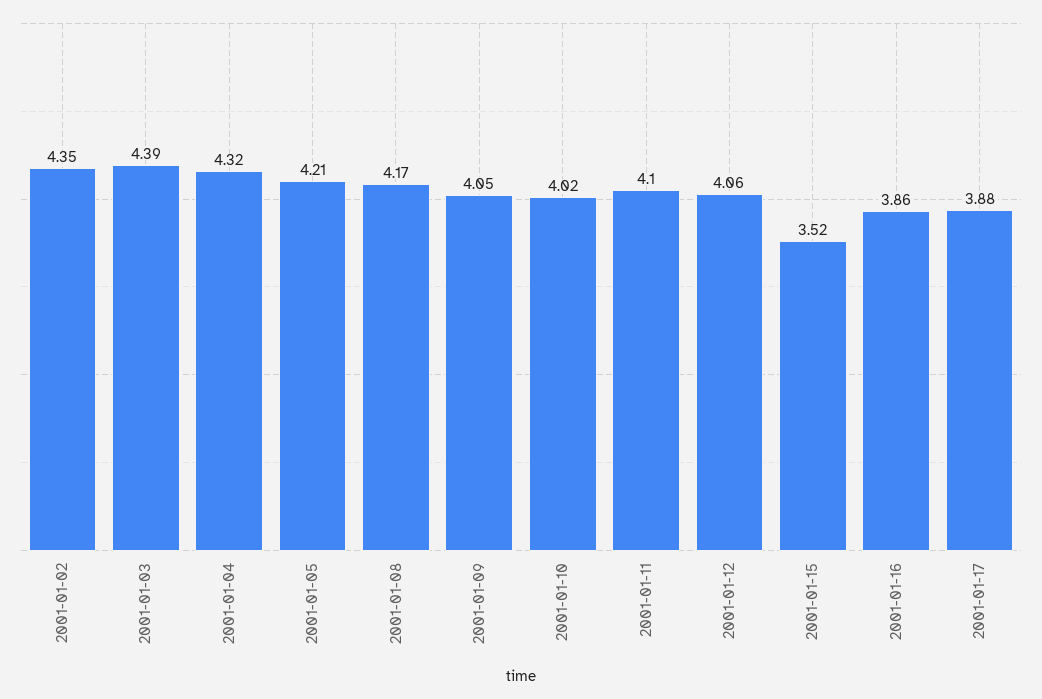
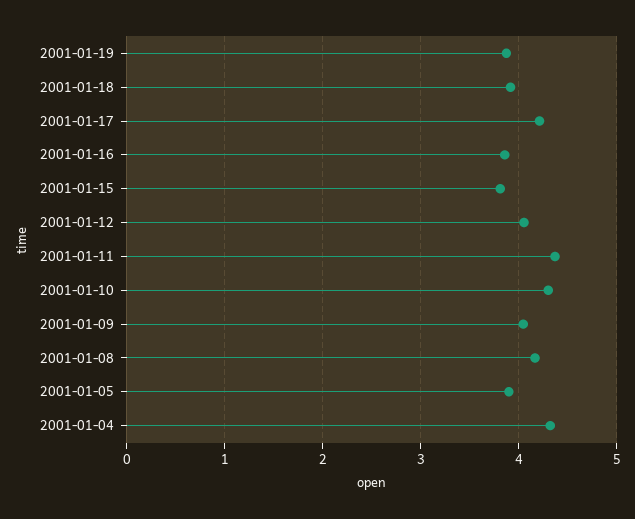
2001-01-02: 4.35 -> none
2001-01-03: 4.39 -> none
2001-01-05: 4.21 -> 3.9
2001-01-10: 4.02 -> 4.3
2001-01-11: 4.1 -> 4.4
2001-01-15: 3.52 -> 3.8
2001-01-17: 3.88 -> 4.2
2001-01-19: none -> 3.9
2001-01-18: none -> 3.9

